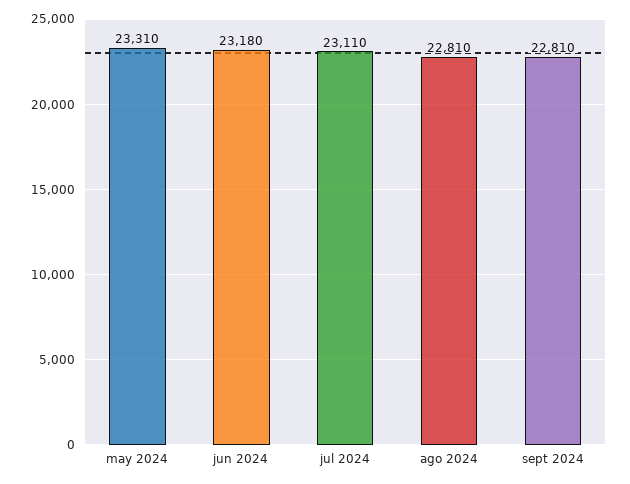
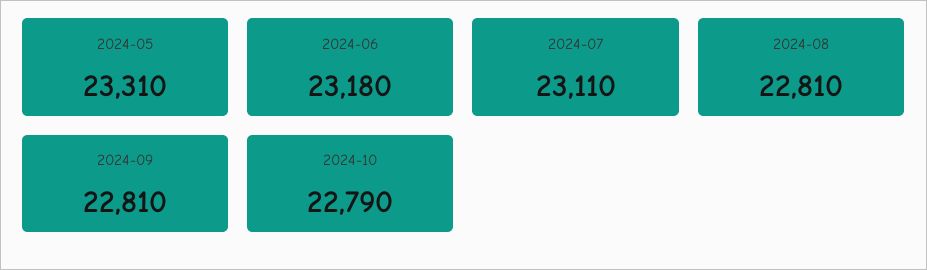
2024-10: none -> 22790

